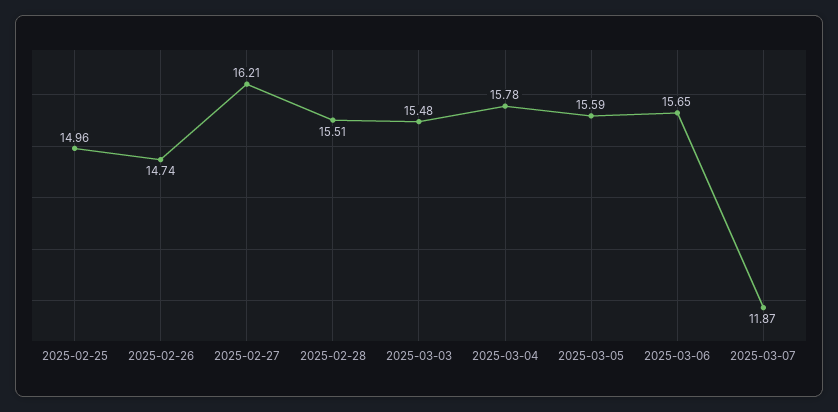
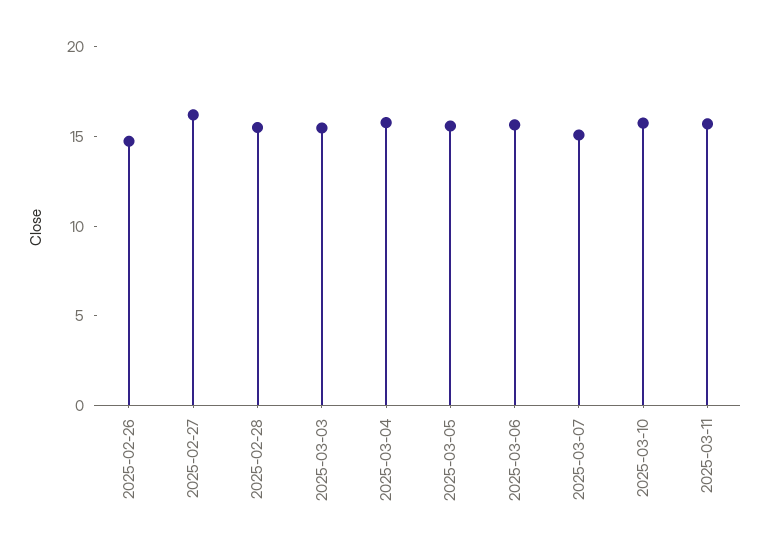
2025-02-25: 14.96 -> none
2025-03-07: 11.87 -> 15
2025-03-10: none -> 16
2025-03-11: none -> 16

